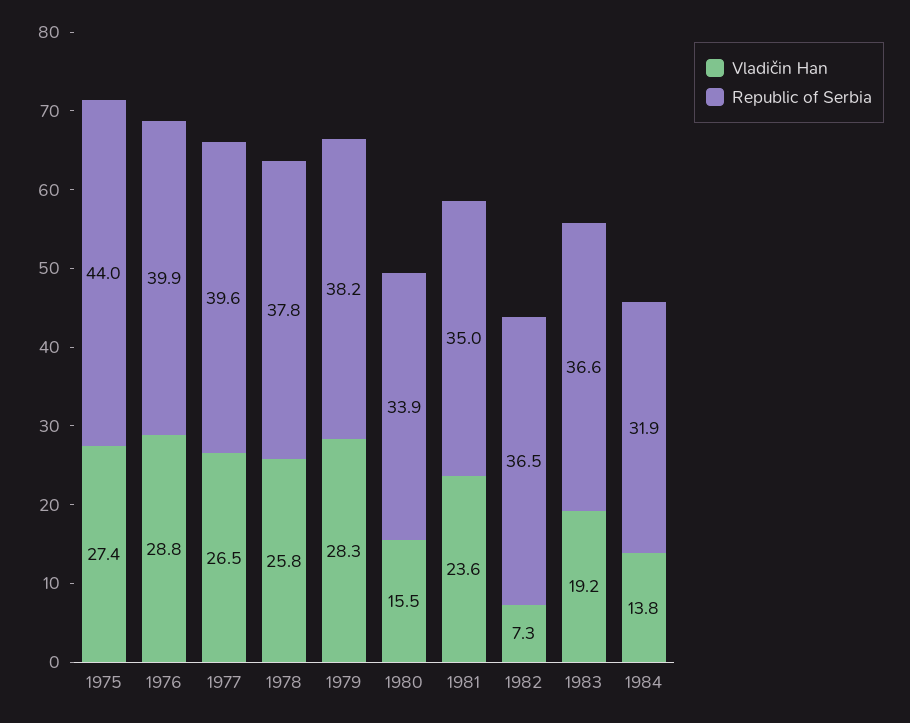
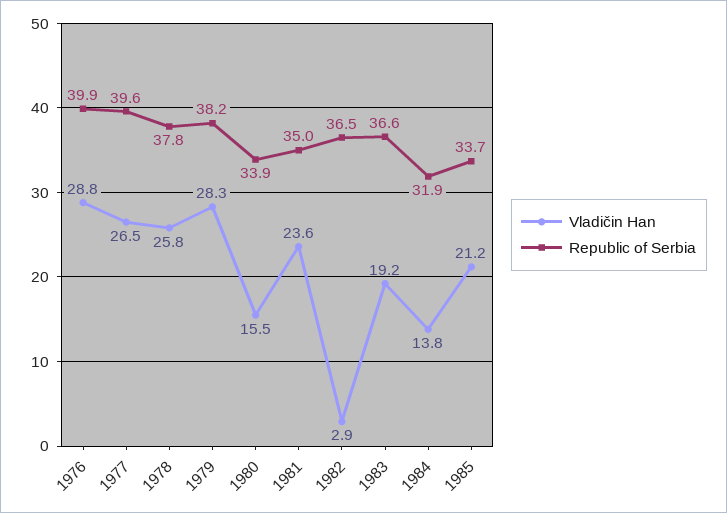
Vladičin Han, 1975: 27.4 -> none
Republic of Serbia, 1975: 44 -> none
Vladičin Han, 1982: 7.3 -> 2.9
Vladičin Han, 1985: none -> 21.2
Republic of Serbia, 1985: none -> 33.7

